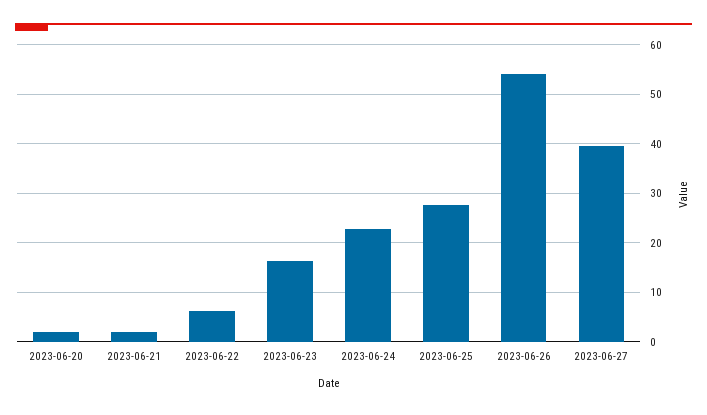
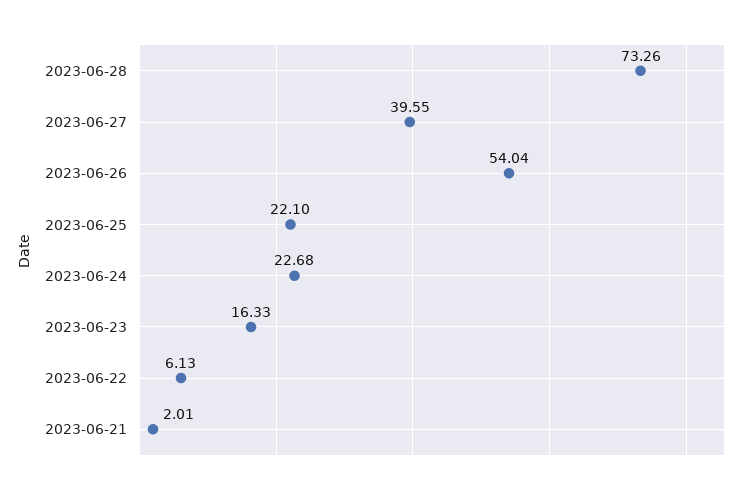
2023-06-20: 2 -> none
2023-06-25: 28 -> 22.1
2023-06-28: none -> 73.26

